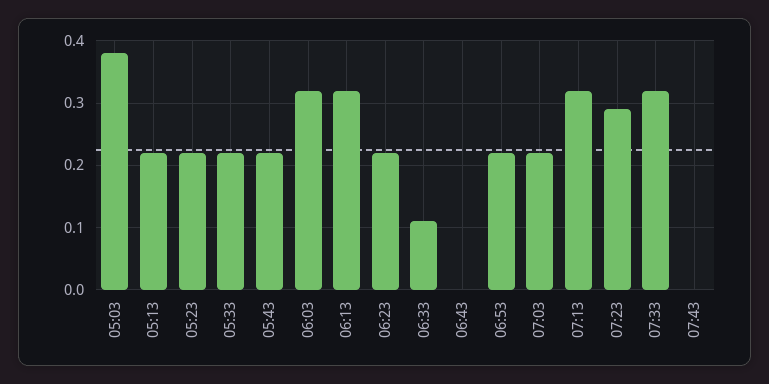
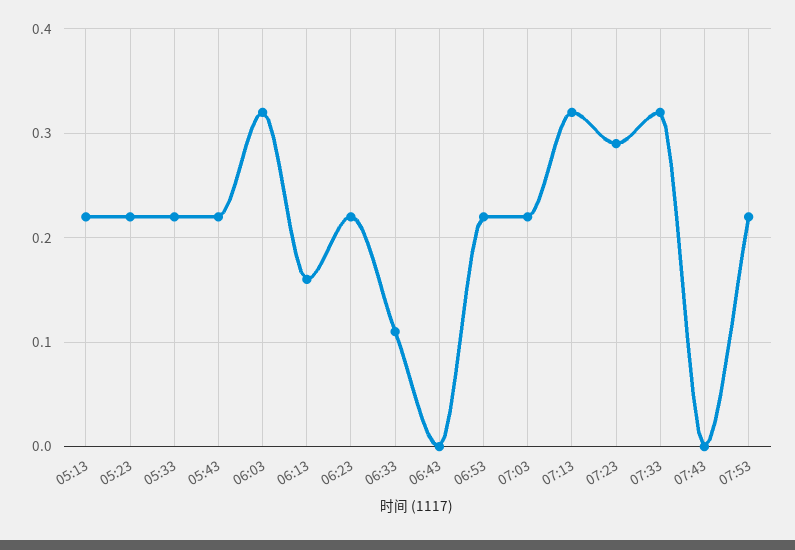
05:03: 0.38 -> none
06:13: 0.32 -> 0.16
07:53: none -> 0.22

